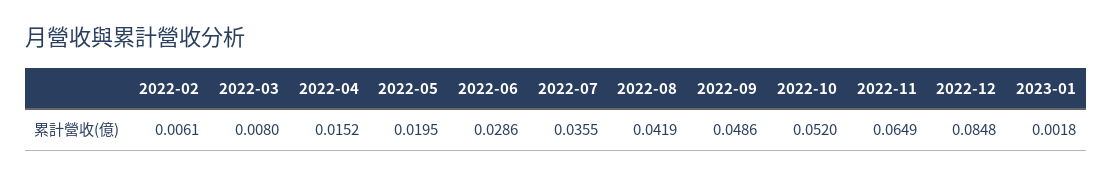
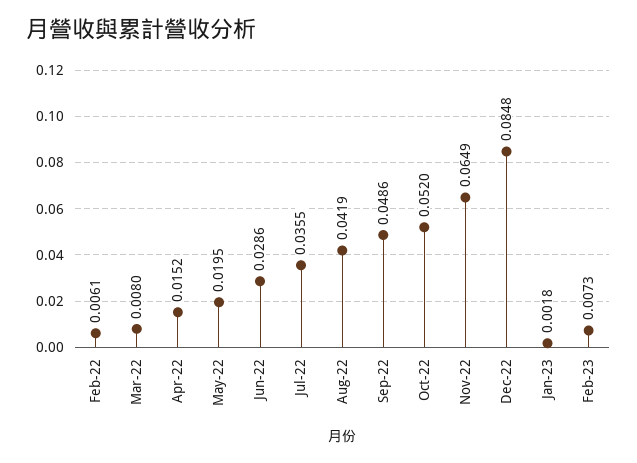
Feb-23: none -> 0.0073

